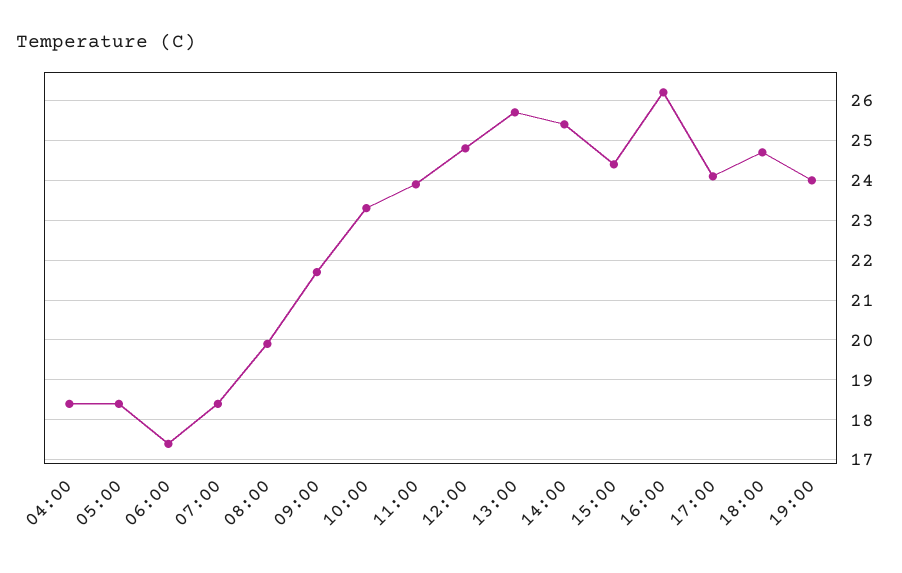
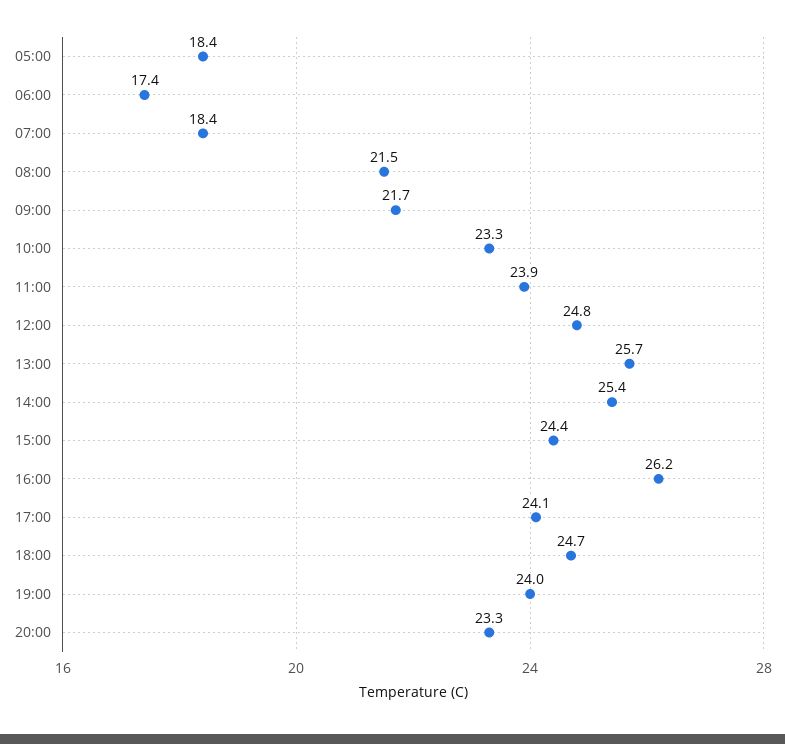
04:00: 18.5 -> none
08:00: 20 -> 21.5
20:00: none -> 23.3

